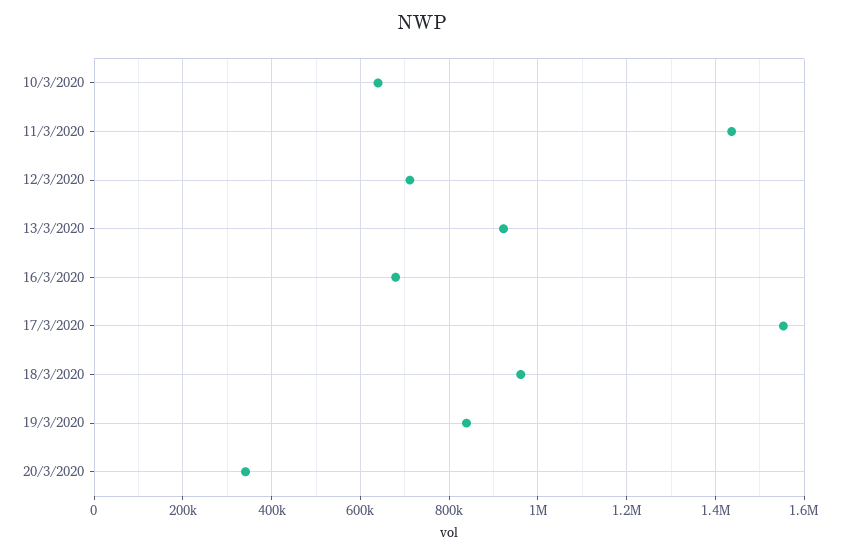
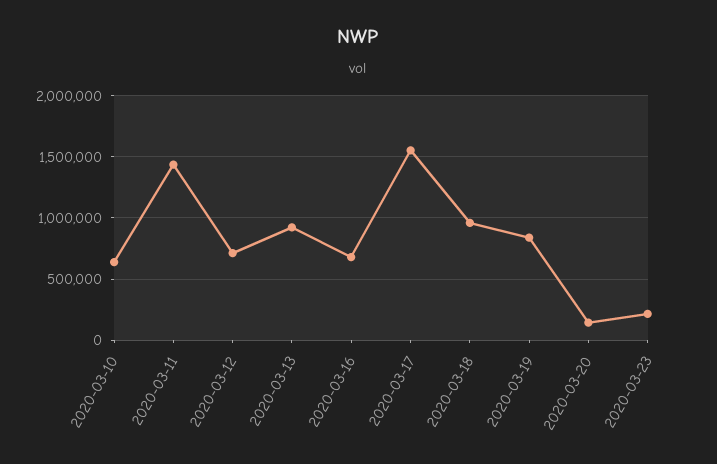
20/3/2020: 340000 -> 150000
2020-03-23: none -> 200000

